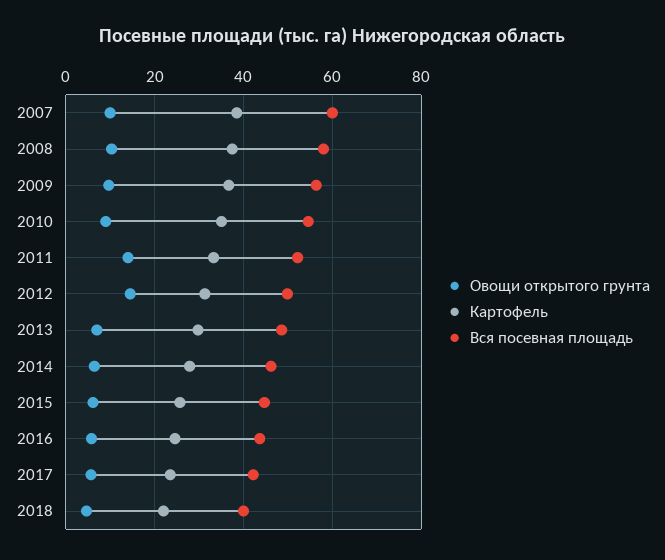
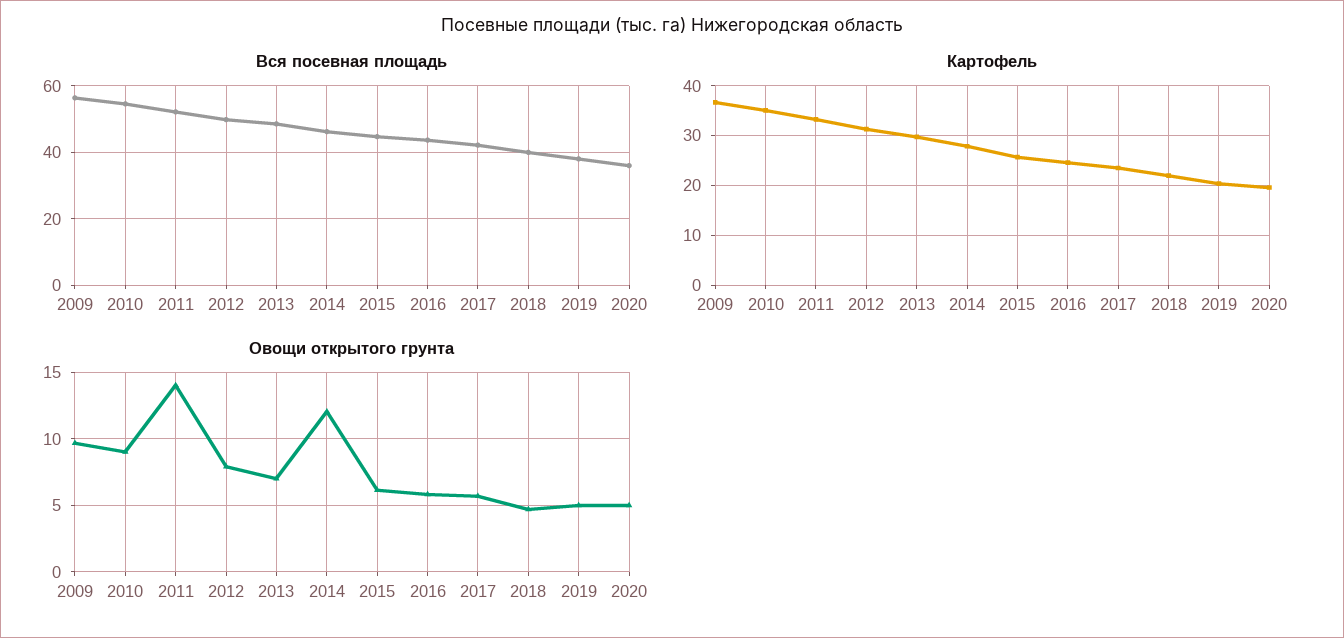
Овощи открытого грунта, 2007: 10 -> none
Картофель, 2007: 38 -> none
Вся посевная площадь, 2007: 60 -> none
Овощи открытого грунта, 2008: 10 -> none
Картофель, 2008: 38 -> none
Вся посевная площадь, 2008: 58 -> none
Овощи открытого грунта, 2012: 14 -> 8
Овощи открытого грунта, 2014: 6 -> 12
Вся посевная площадь, 2019: none -> 38
Вся посевная площадь, 2020: none -> 36
Картофель, 2019: none -> 20
Картофель, 2020: none -> 20
Овощи открытого грунта, 2019: none -> 5
Овощи открытого грунта, 2020: none -> 5

